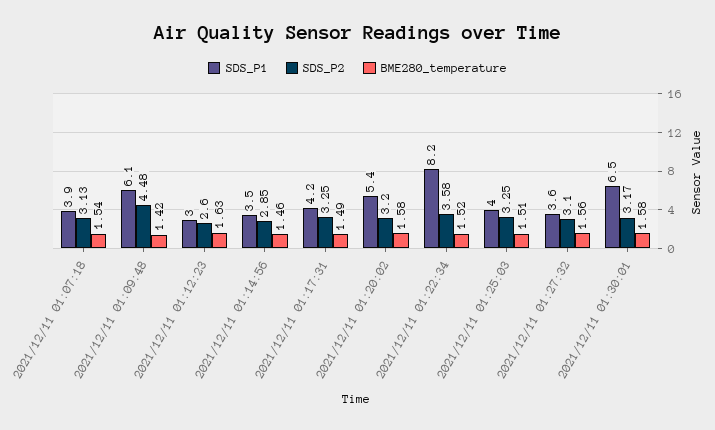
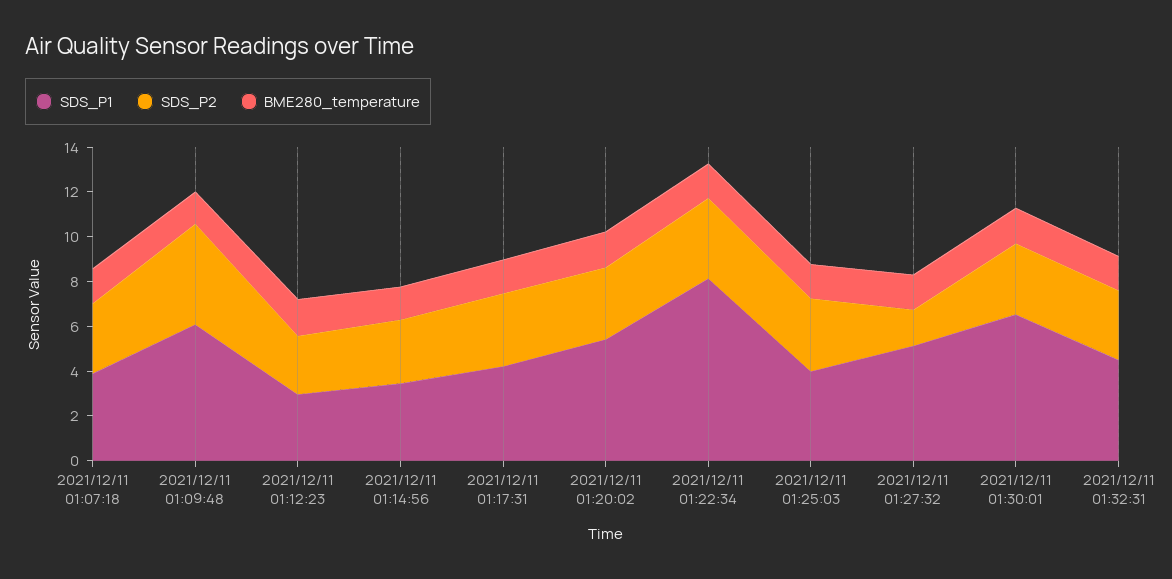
SDS_P1, 2021/12/11 01:27:32: 3.6 -> 5
SDS_P2, 2021/12/11 01:27:32: 3.1 -> 1.5
SDS_P1, 2021/12/11 01:32:31: none -> 4.5
SDS_P2, 2021/12/11 01:32:31: none -> 3
BME280_temperature, 2021/12/11 01:32:31: none -> 1.5

